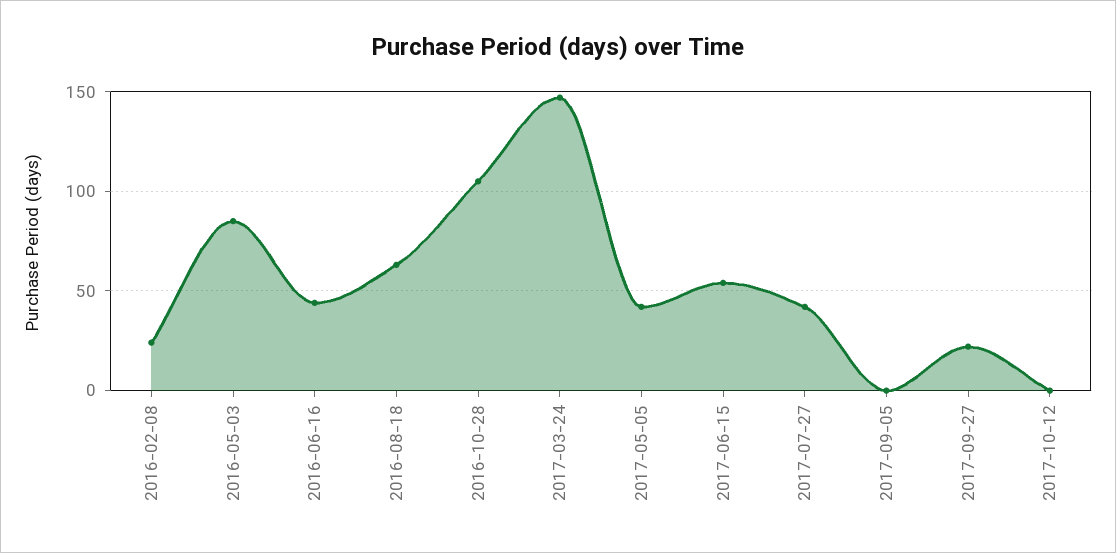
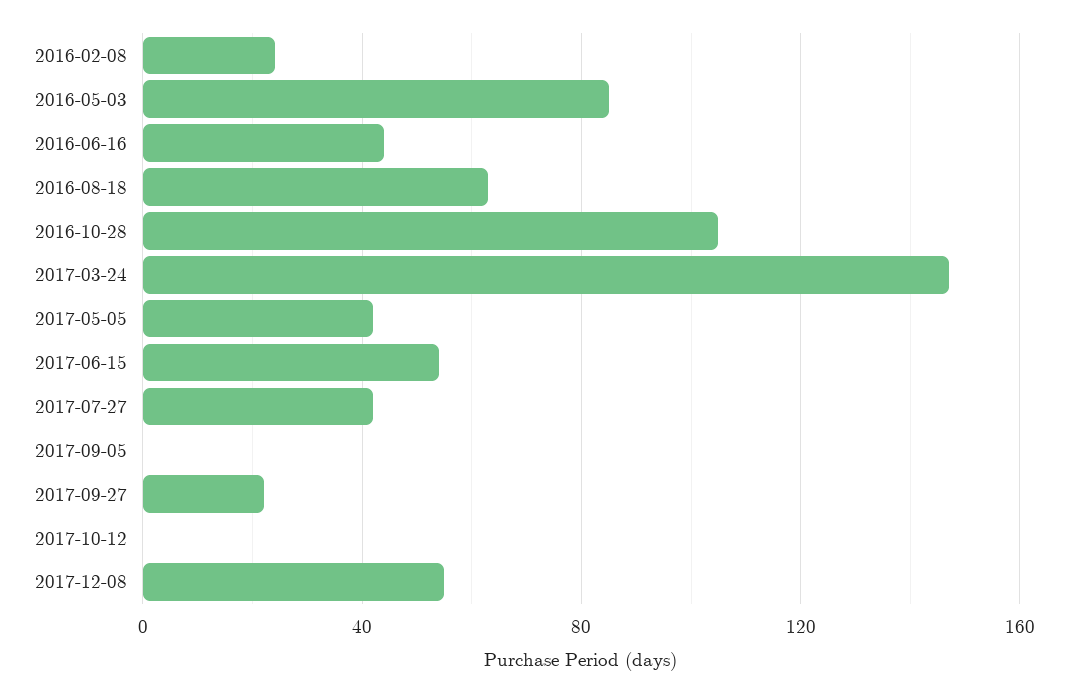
2017-12-08: none -> 55

